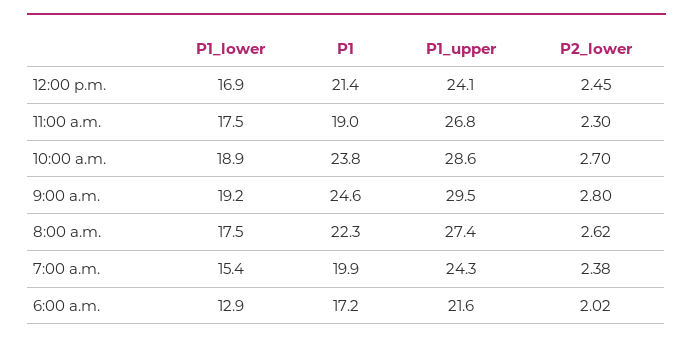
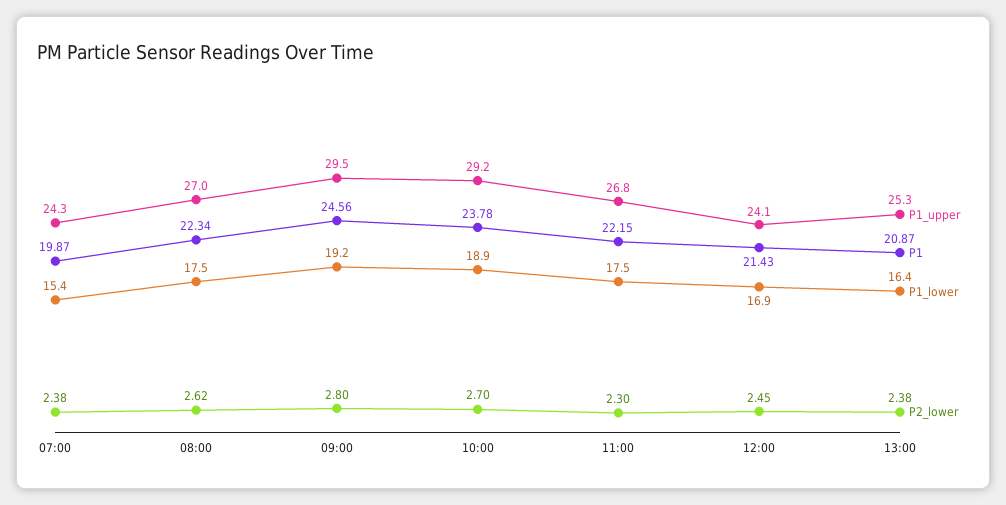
P1, 11:00 a.m.: 19 -> 22.15
P1_upper, 10:00 a.m.: 28.6 -> 29.2
P1_upper, 8:00 a.m.: 27.4 -> 27
P1_lower, 6:00 a.m.: 12.9 -> none
P1, 6:00 a.m.: 17.2 -> none
P1_upper, 6:00 a.m.: 21.6 -> none
P2_lower, 6:00 a.m.: 2.02 -> none
P1_upper, 13:00: none -> 25.3
P1, 13:00: none -> 20.87
P1_lower, 13:00: none -> 16.4
P2_lower, 13:00: none -> 2.38

